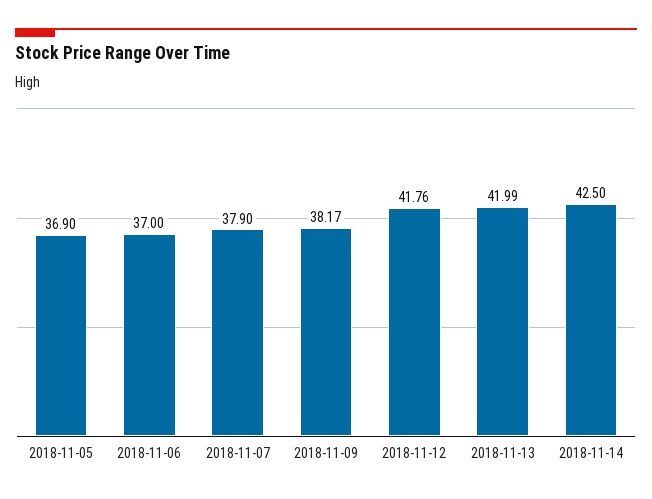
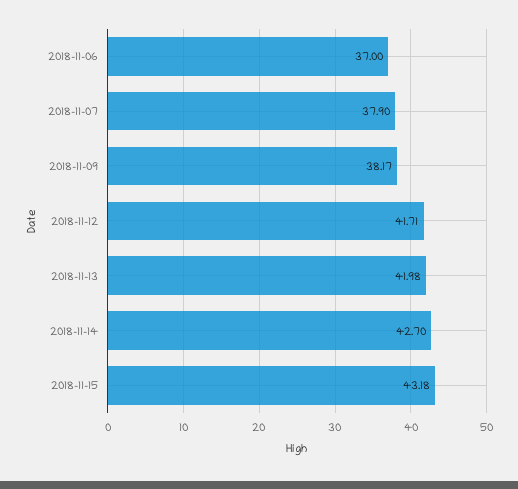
2018-11-05: 36.9 -> none
2018-11-12: 41.76 -> 41.71
2018-11-13: 41.99 -> 41.98
2018-11-14: 42.5 -> 42.7
2018-11-15: none -> 43.18

